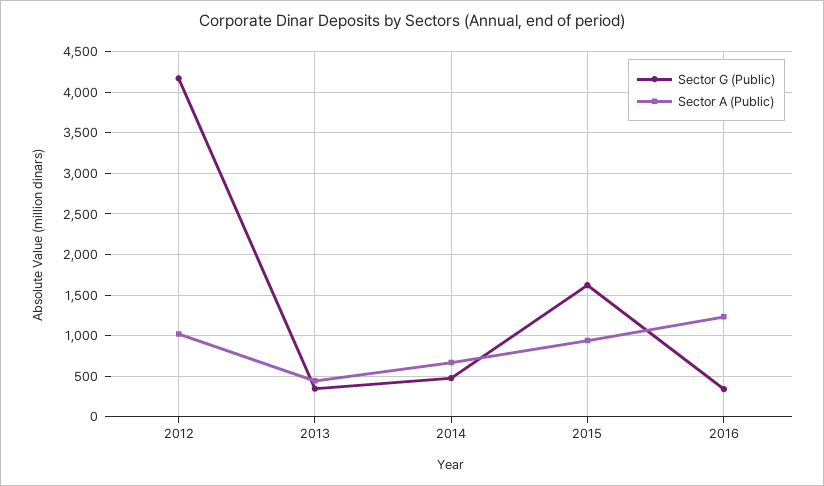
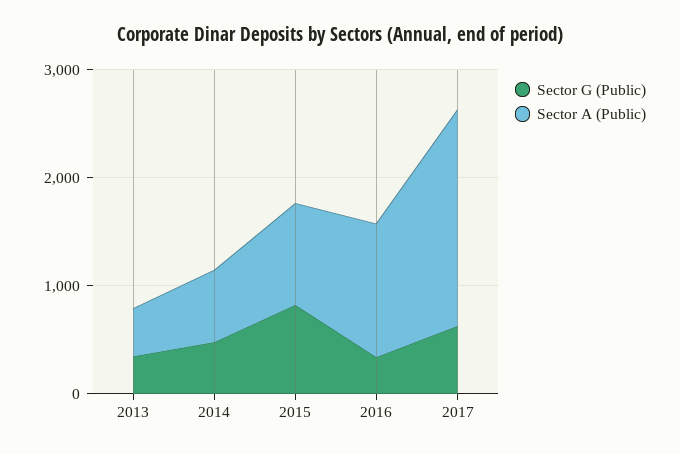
Sector G (Public), 2012: 4200 -> none
Sector A (Public), 2012: 1000 -> none
Sector G (Public), 2015: 1600 -> 800
Sector G (Public), 2017: none -> 600
Sector A (Public), 2017: none -> 2000

